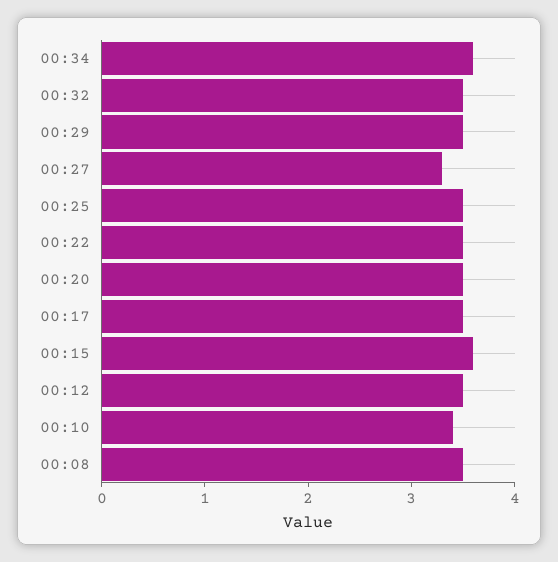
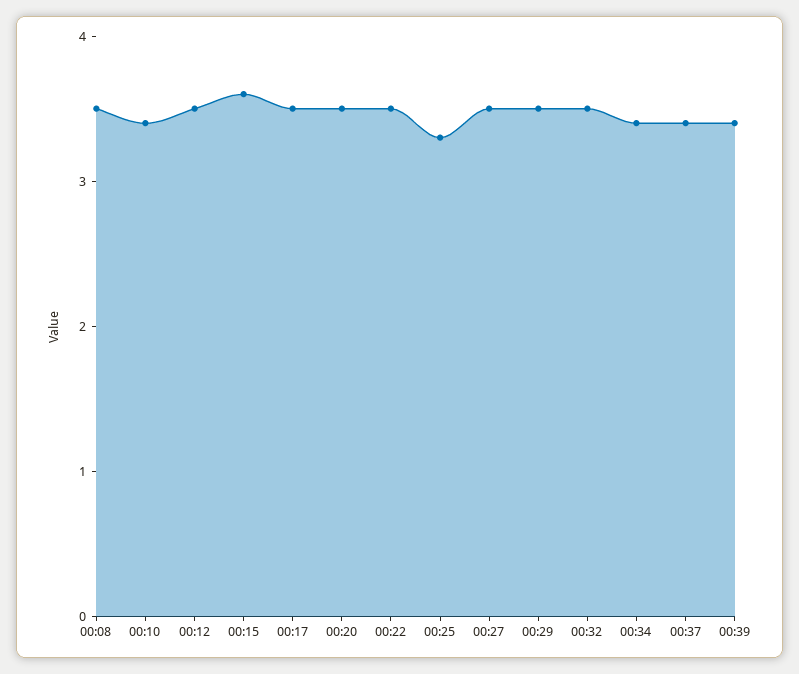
00:34: 3.6 -> 3.4
00:27: 3.3 -> 3.5
00:25: 3.5 -> 3.3
00:37: none -> 3.4
00:39: none -> 3.4

